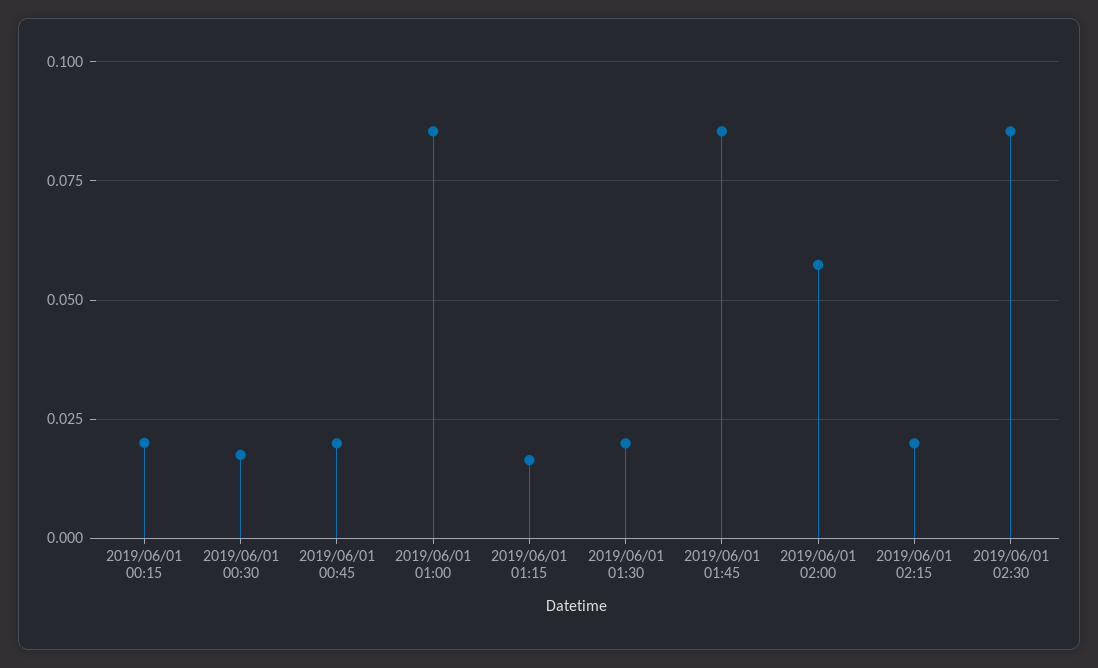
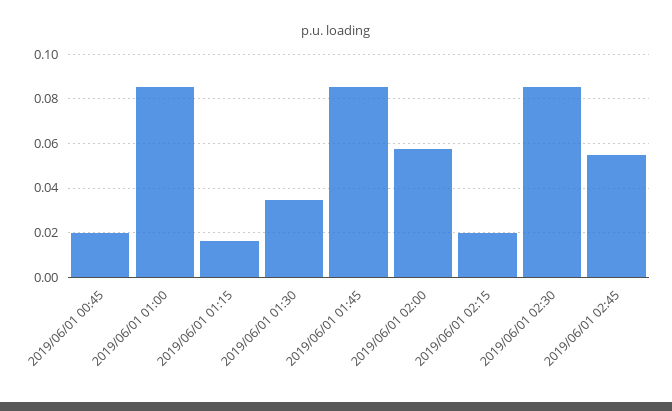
2019/06/01 00:15: 0.02 -> none
2019/06/01 00:30: 0.0175 -> none
2019/06/01 01:30: 0.02 -> 0.035
2019/06/01 02:45: none -> 0.055

